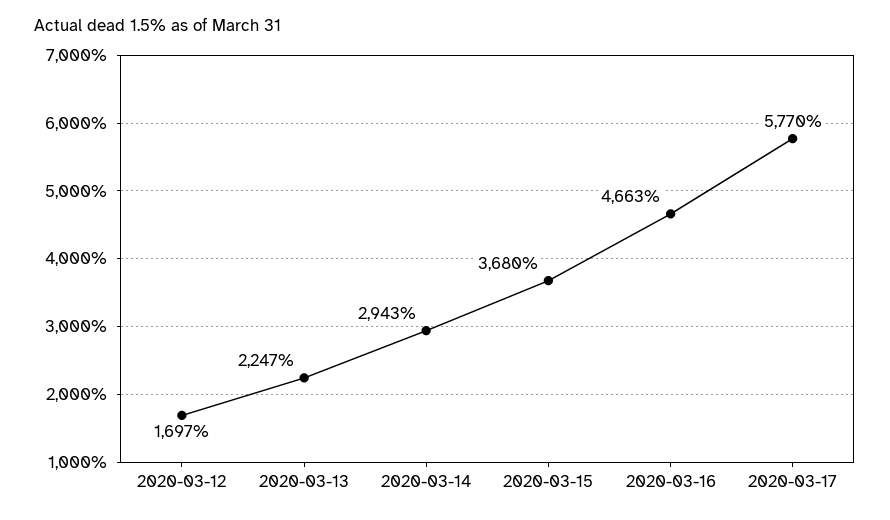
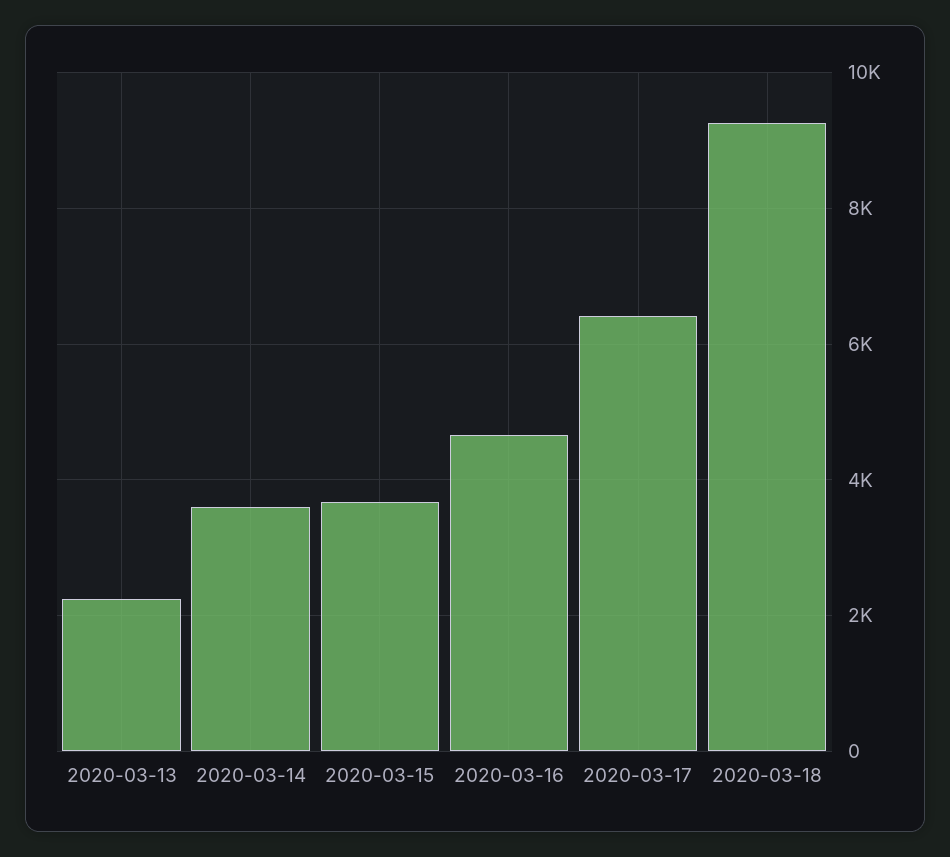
2020-03-12: 1697 -> none
2020-03-14: 2943 -> 3600
2020-03-17: 5770 -> 6400
2020-03-18: none -> 9200

